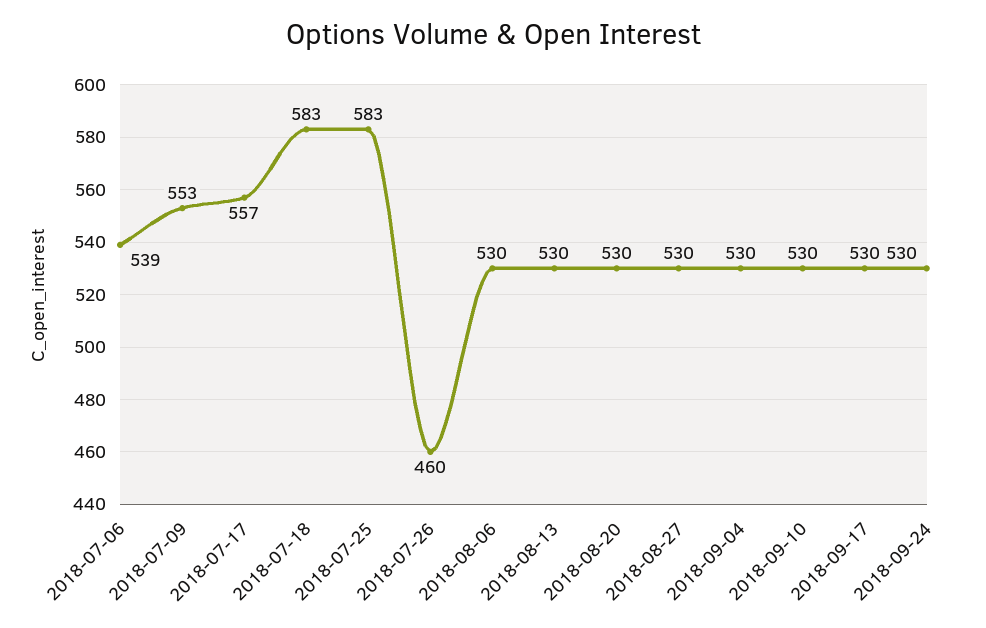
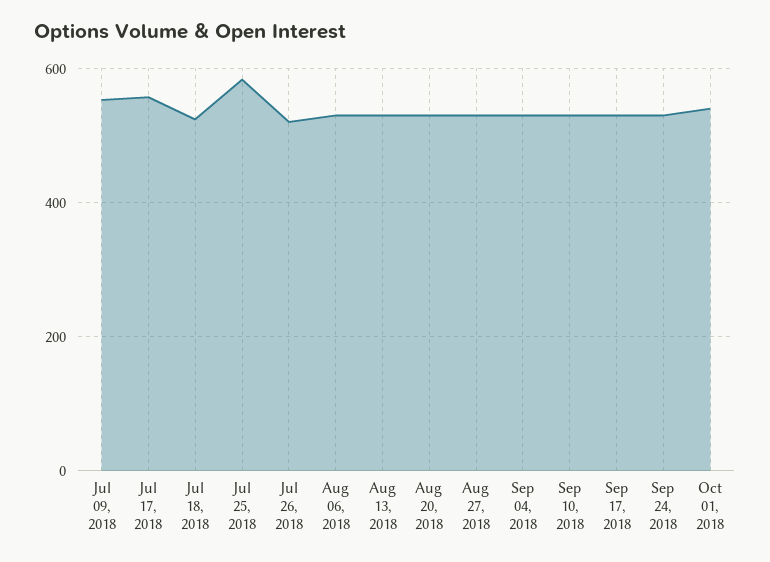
2018-07-06: 539 -> none
2018-07-18: 583 -> 520
2018-07-26: 460 -> 520
Oct 01, 2018: none -> 540

